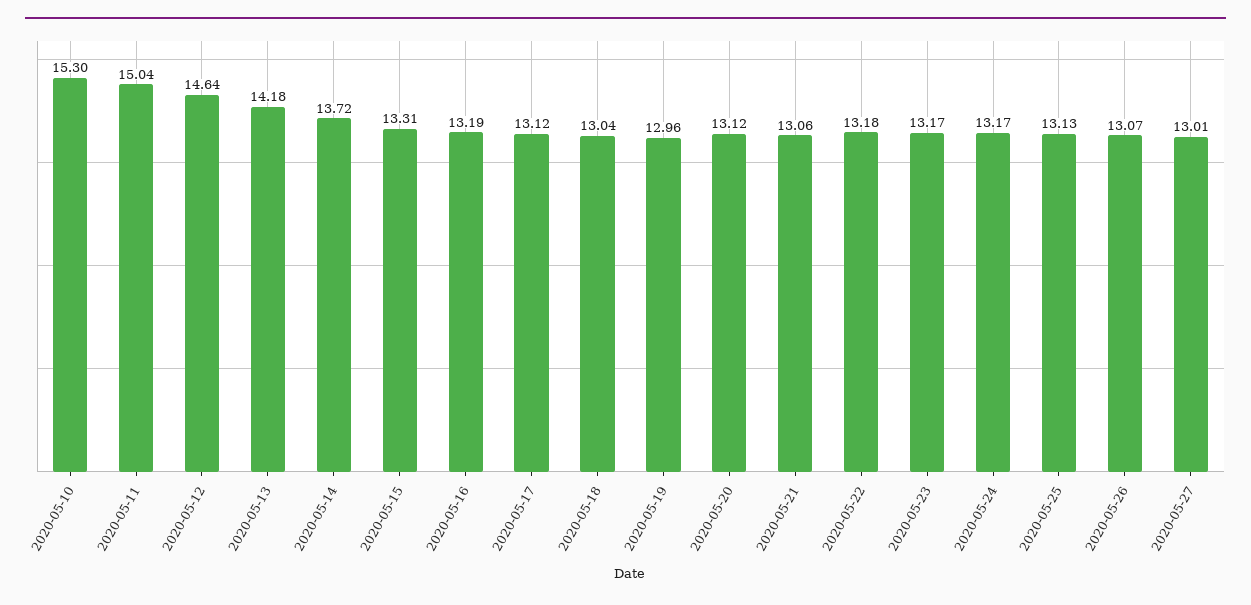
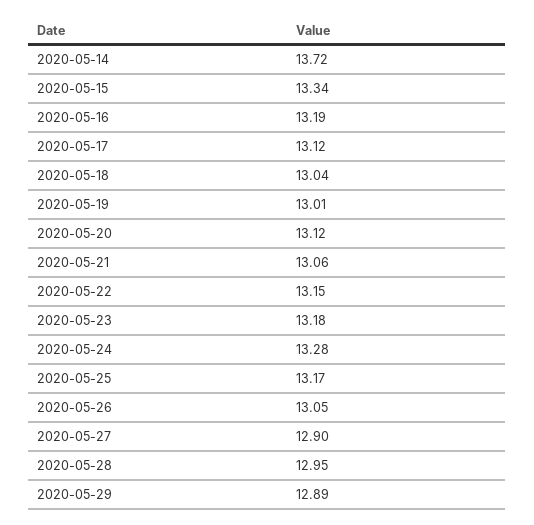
2020-05-10: 15.3 -> none
2020-05-11: 15.04 -> none
2020-05-12: 14.64 -> none
2020-05-13: 14.18 -> none
2020-05-15: 13.31 -> 13.34
2020-05-19: 12.96 -> 13.01
2020-05-22: 13.18 -> 13.15
2020-05-23: 13.17 -> 13.18
2020-05-24: 13.17 -> 13.28
2020-05-25: 13.13 -> 13.17
2020-05-26: 13.07 -> 13.05
2020-05-27: 13.01 -> 12.9
2020-05-28: none -> 12.95
2020-05-29: none -> 12.89

